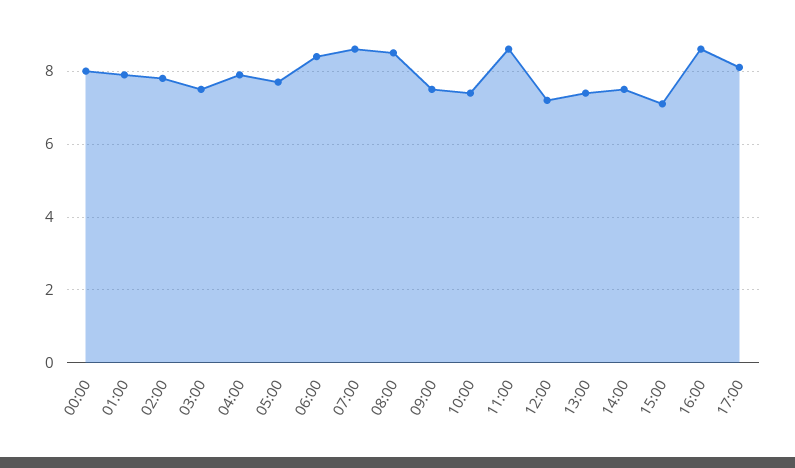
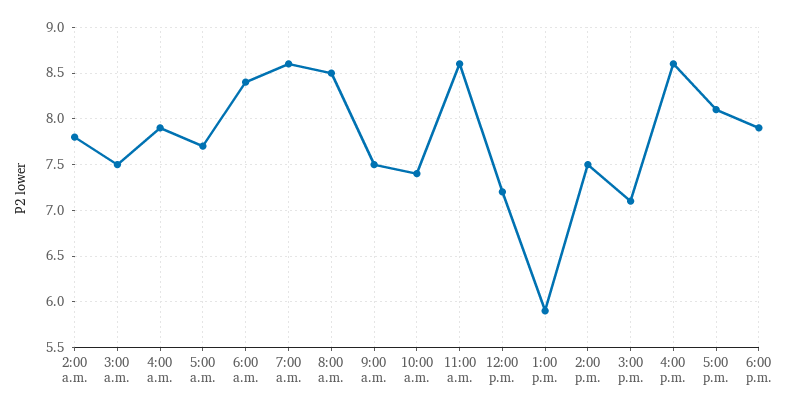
00:00: 8 -> none
01:00: 8 -> none
13:00: 7.5 -> 5.9
6:00 p.m.: none -> 7.9

